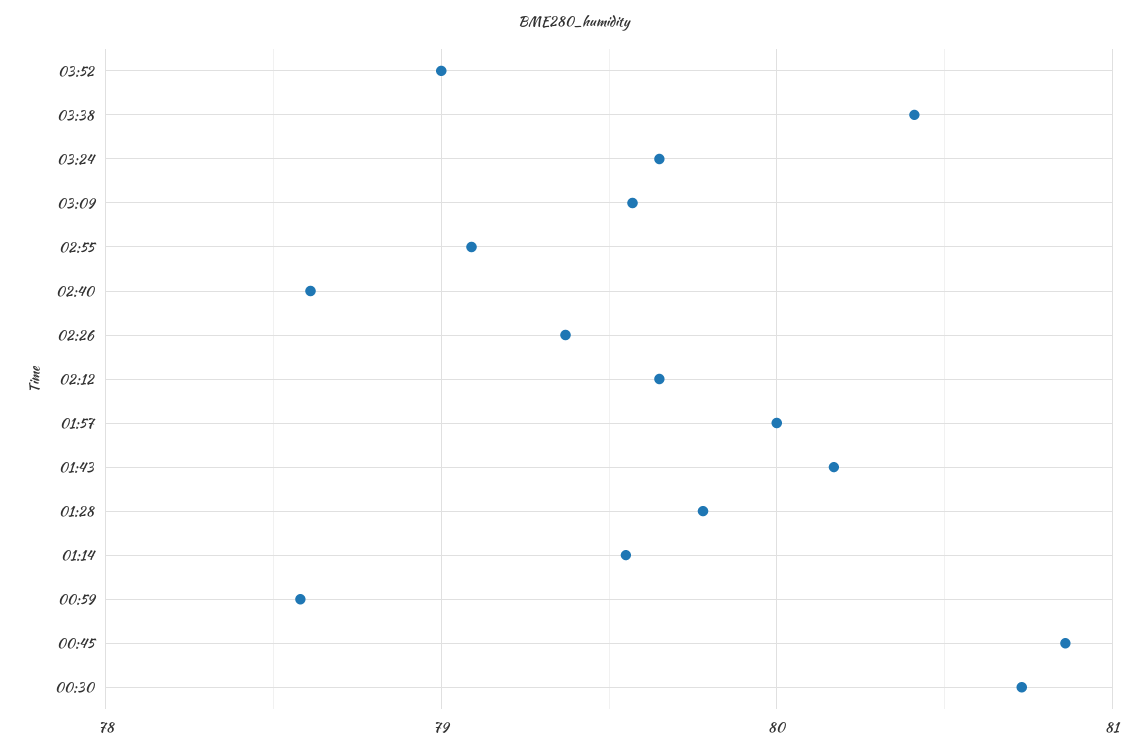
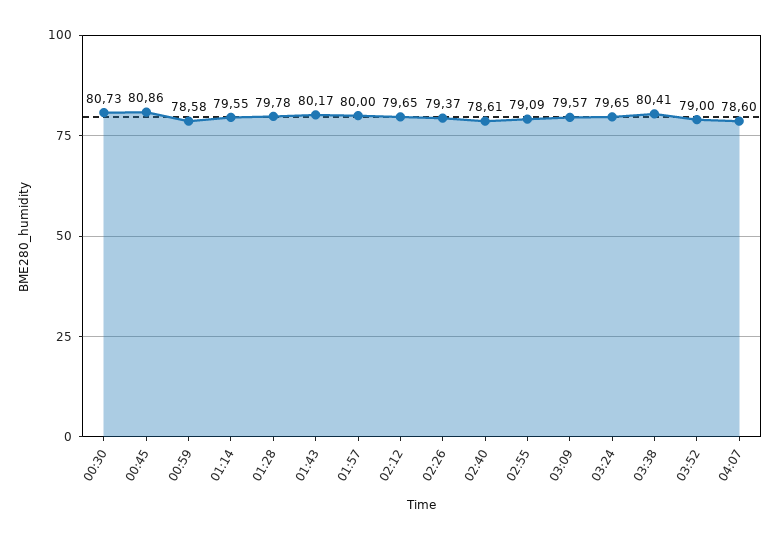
04:07: none -> 78.6

